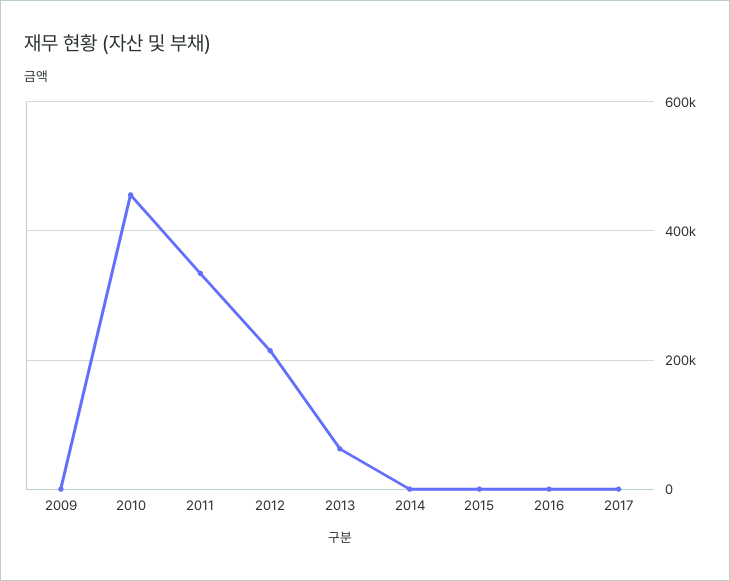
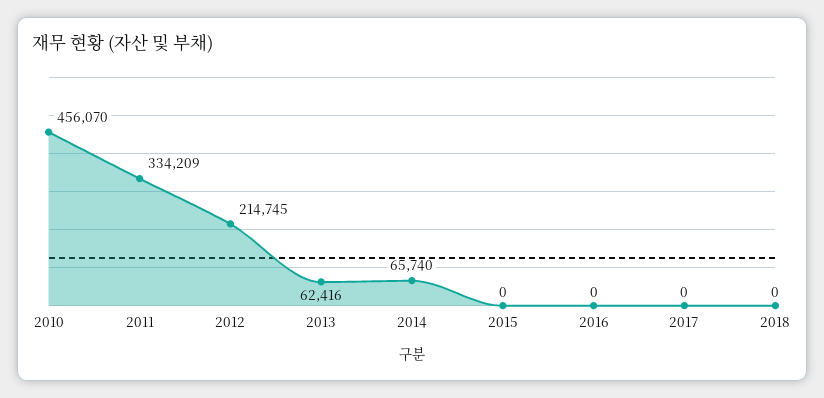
2009: 0 -> none
2014: 0 -> 65740
2018: none -> 0

